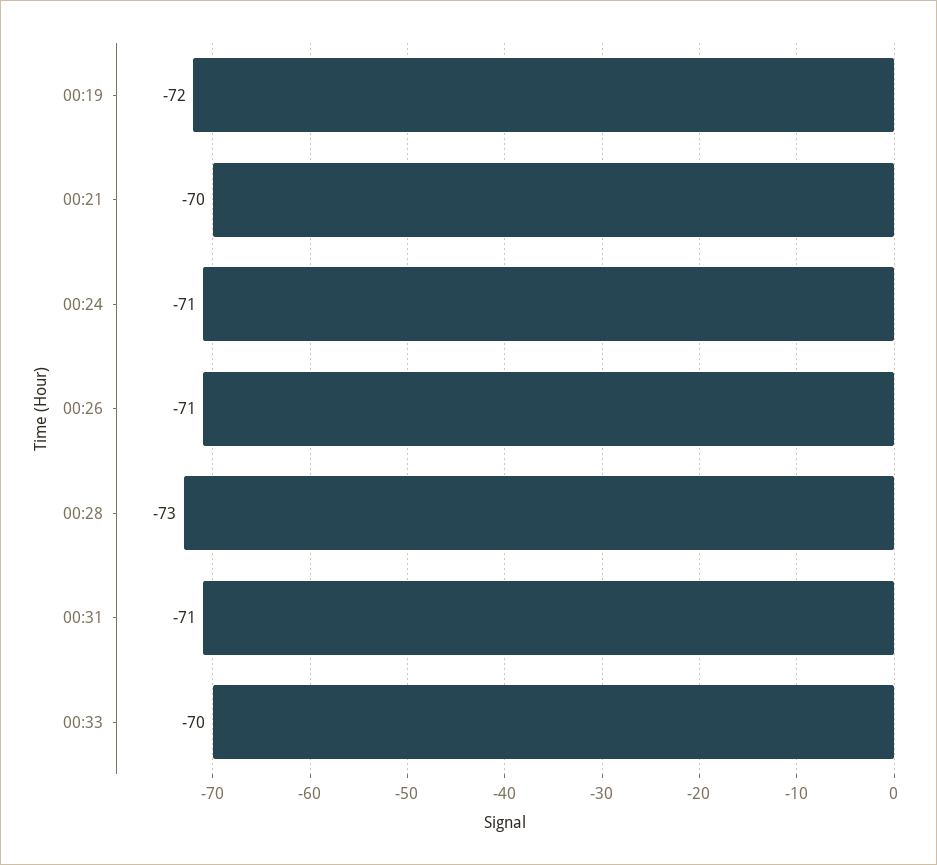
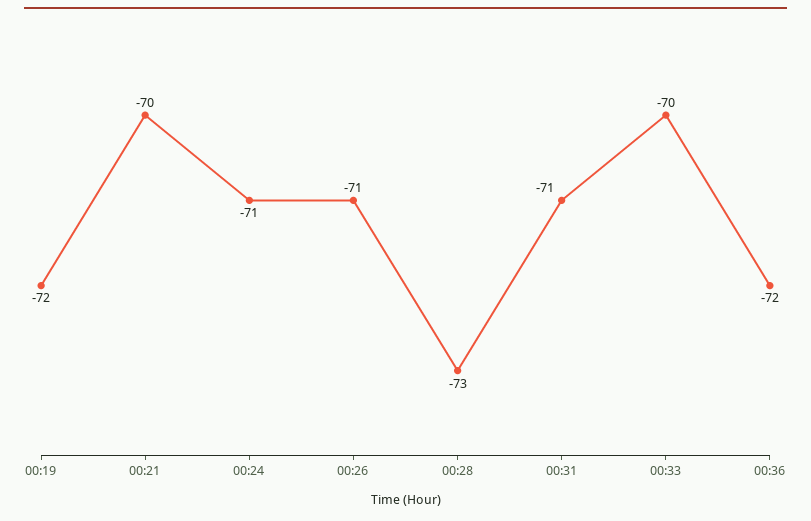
00:36: none -> -72

